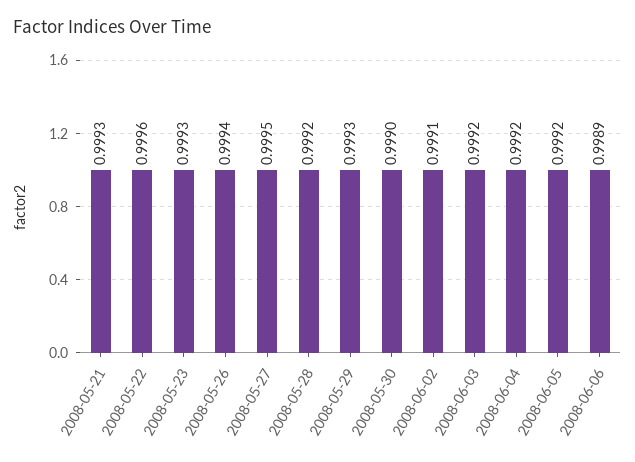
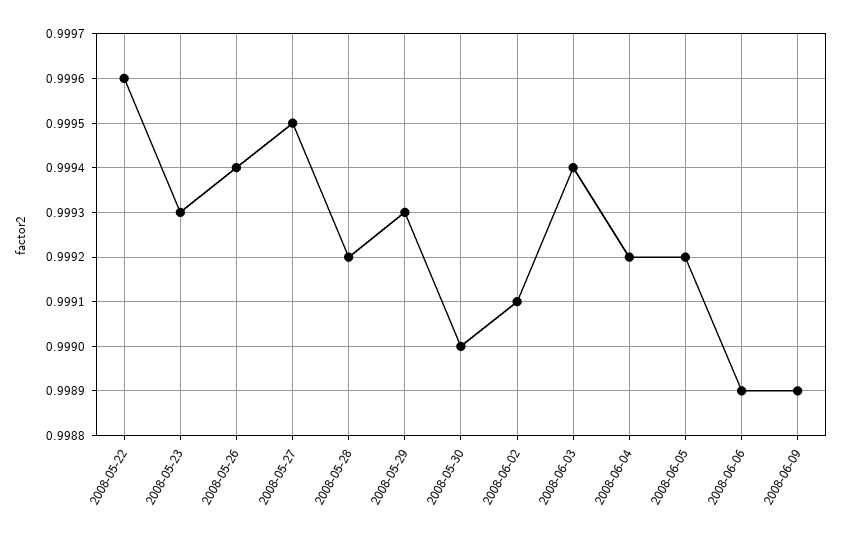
2008-05-21: 0.9993 -> none
2008-06-03: 0.9992 -> 0.9994
2008-06-09: none -> 0.9989

